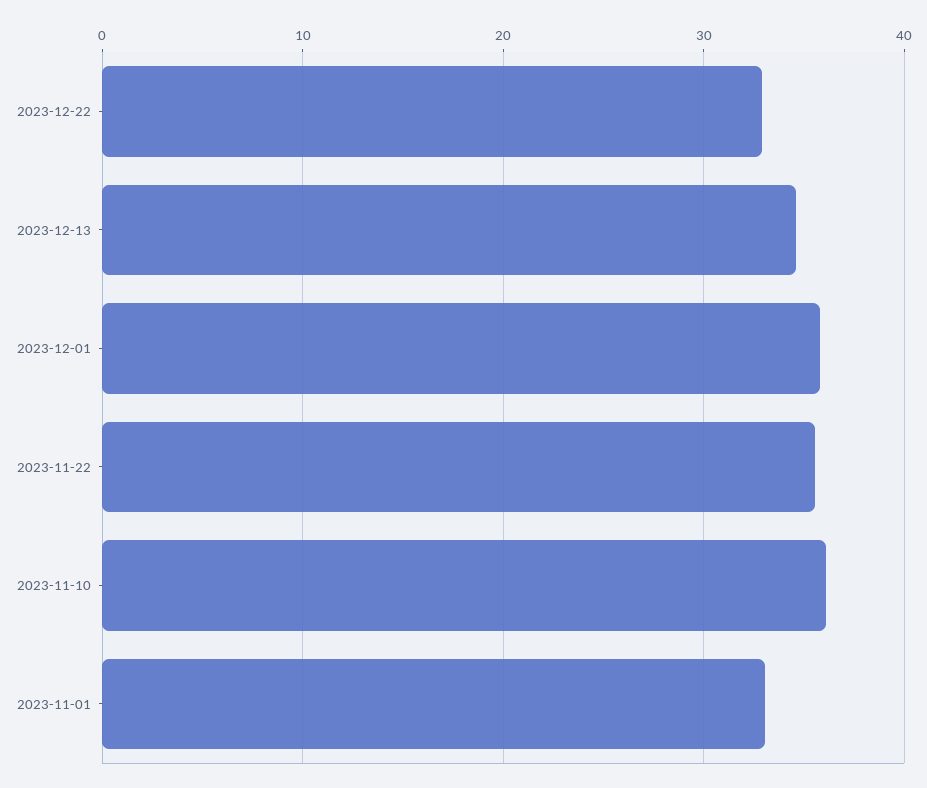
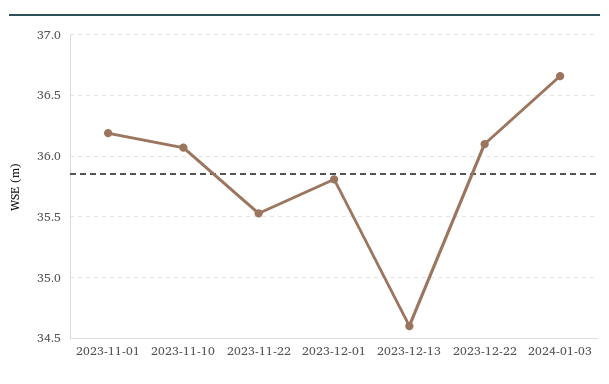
2023-12-22: 33 -> 36.1
2023-11-01: 33 -> 36.2
2024-01-03: none -> 36.65

